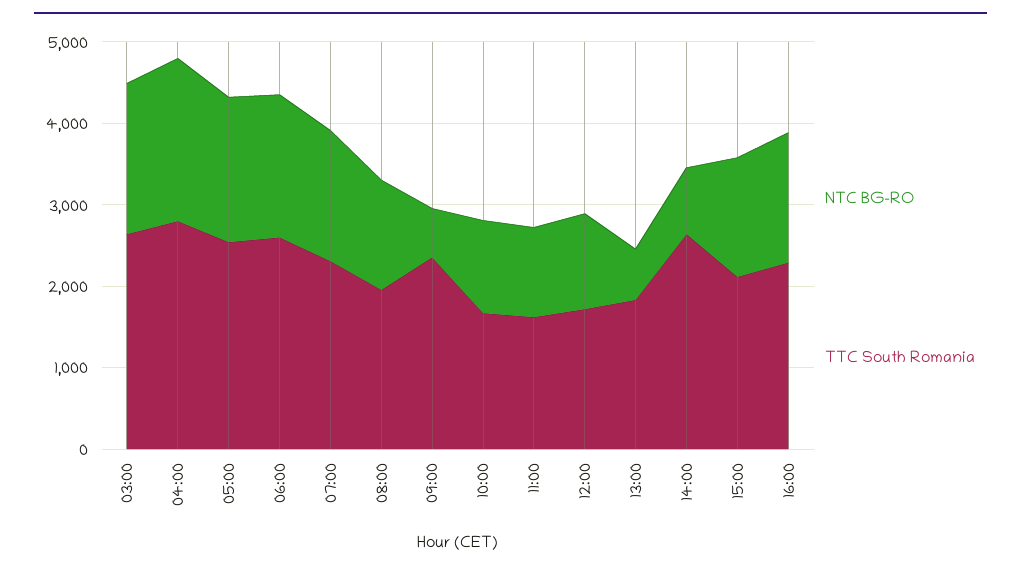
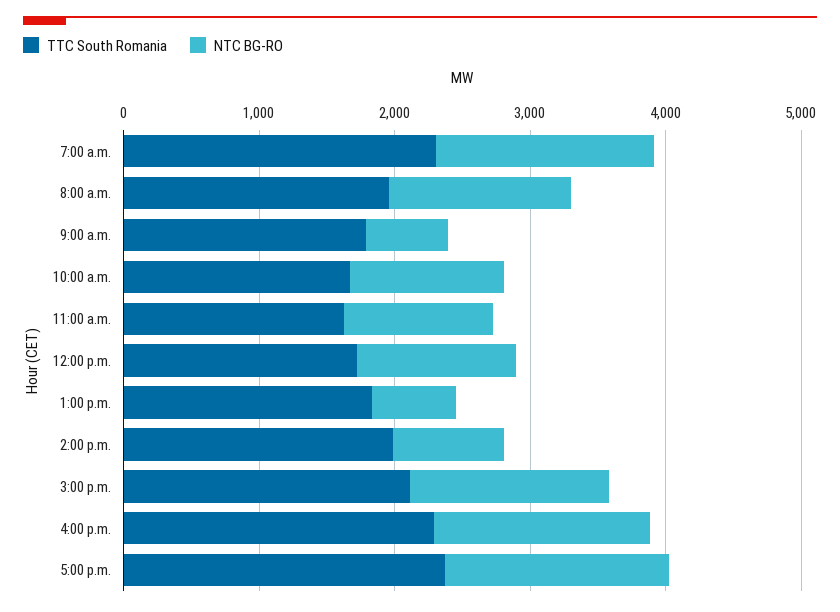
NTC BG-RO, 03:00: 1800 -> none
TTC South Romania, 03:00: 2600 -> none
NTC BG-RO, 04:00: 2000 -> none
TTC South Romania, 04:00: 2800 -> none
NTC BG-RO, 05:00: 1800 -> none
TTC South Romania, 05:00: 2600 -> none
NTC BG-RO, 06:00: 1800 -> none
TTC South Romania, 06:00: 2600 -> none
TTC South Romania, 09:00: 2400 -> 1800
TTC South Romania, 14:00: 2600 -> 2000
TTC South Romania, 5:00 p.m.: none -> 2400
NTC BG-RO, 5:00 p.m.: none -> 1600

